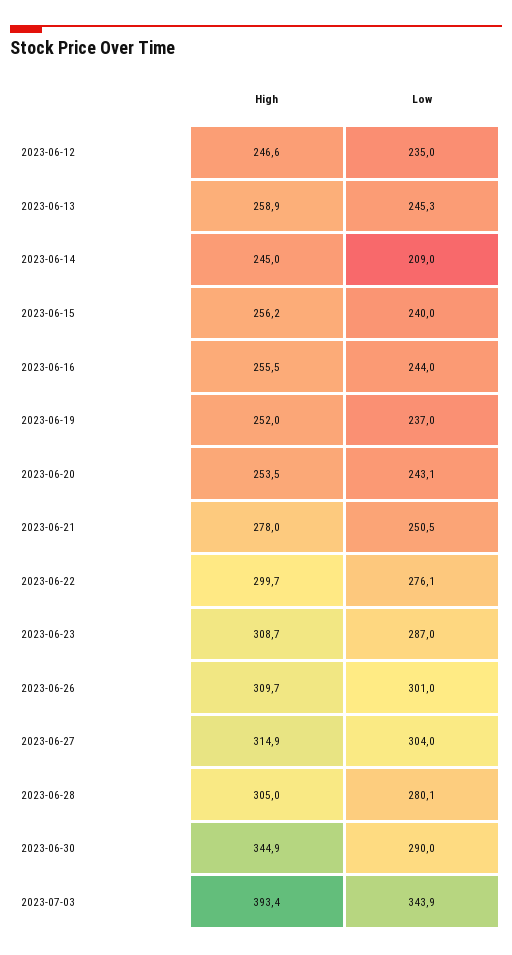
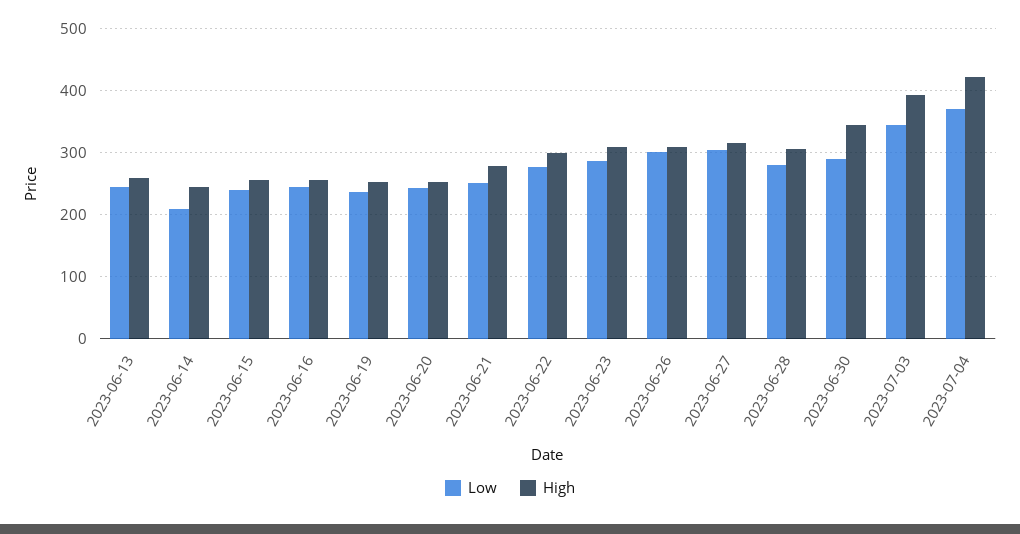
High, 2023-06-12: 246.6 -> none
Low, 2023-06-12: 235 -> none
Low, 2023-07-04: none -> 370
High, 2023-07-04: none -> 420

